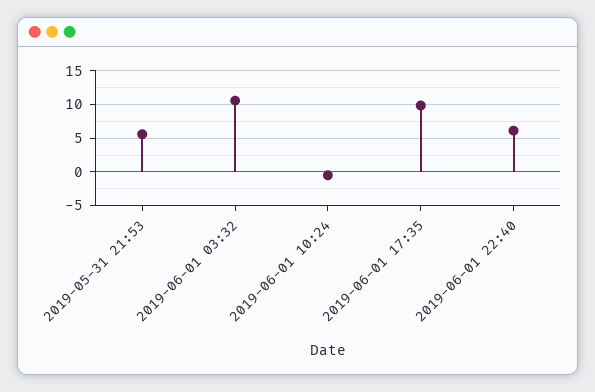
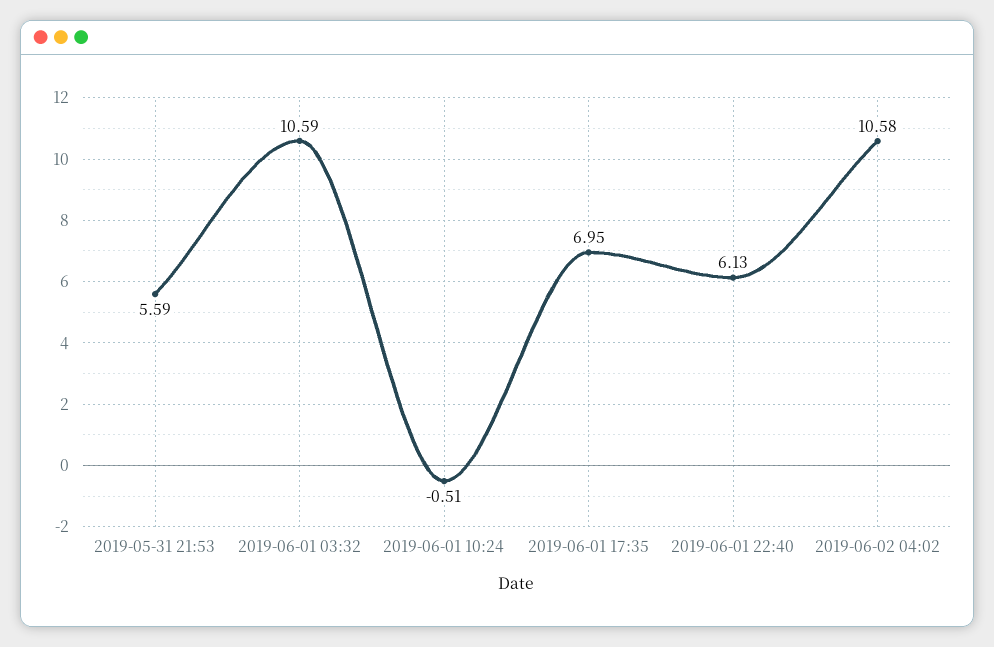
2019-06-01 17:35: 10 -> 6.95
2019-06-02 04:02: none -> 10.58

